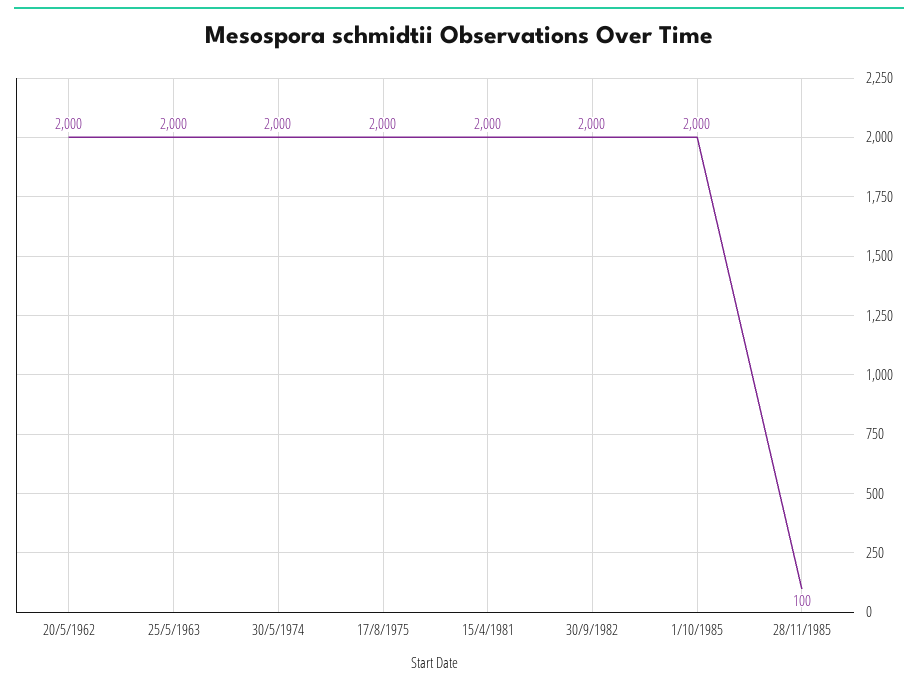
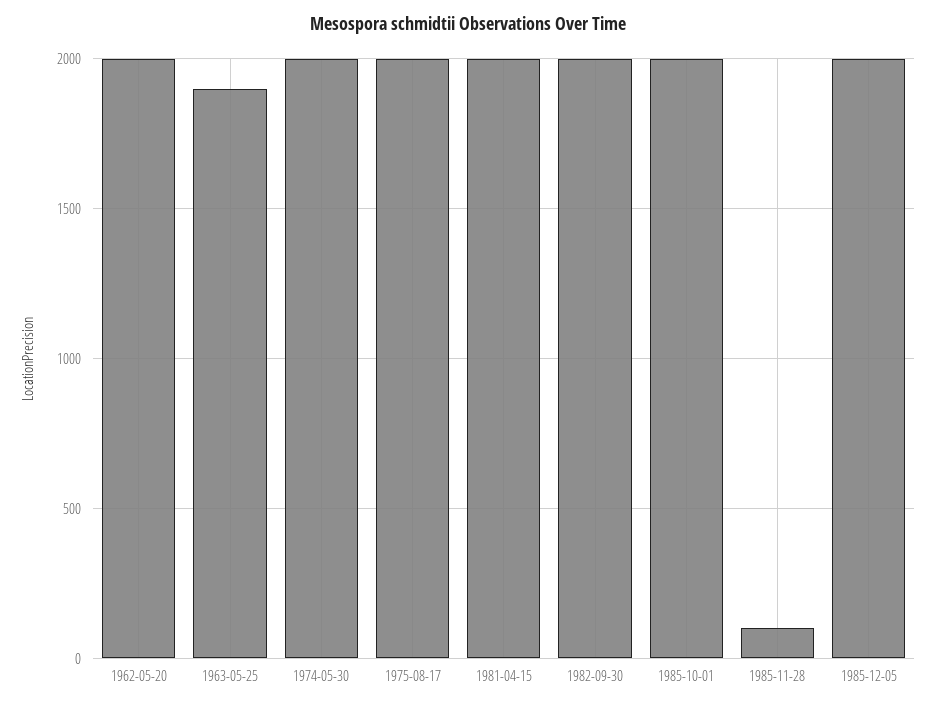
25/5/1963: 2000 -> 1900
1985-12-05: none -> 2000

